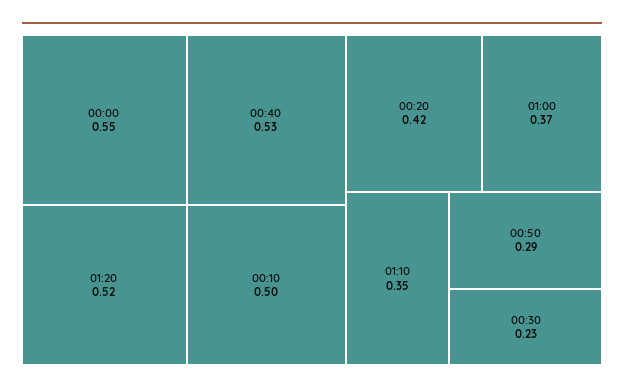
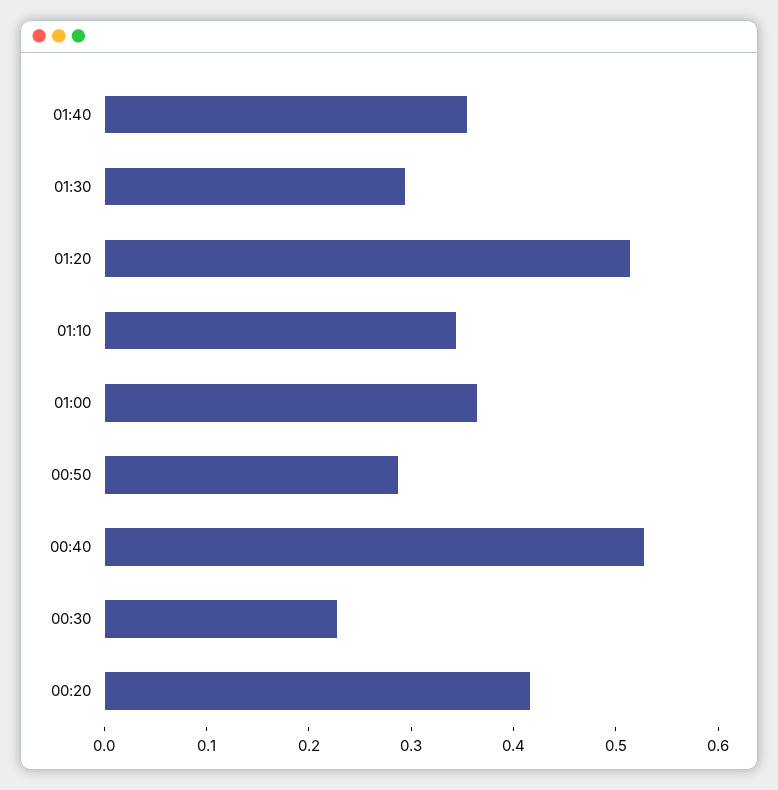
00:00: 0.55 -> none
00:10: 0.5 -> none
01:40: none -> 0.36
01:30: none -> 0.3

